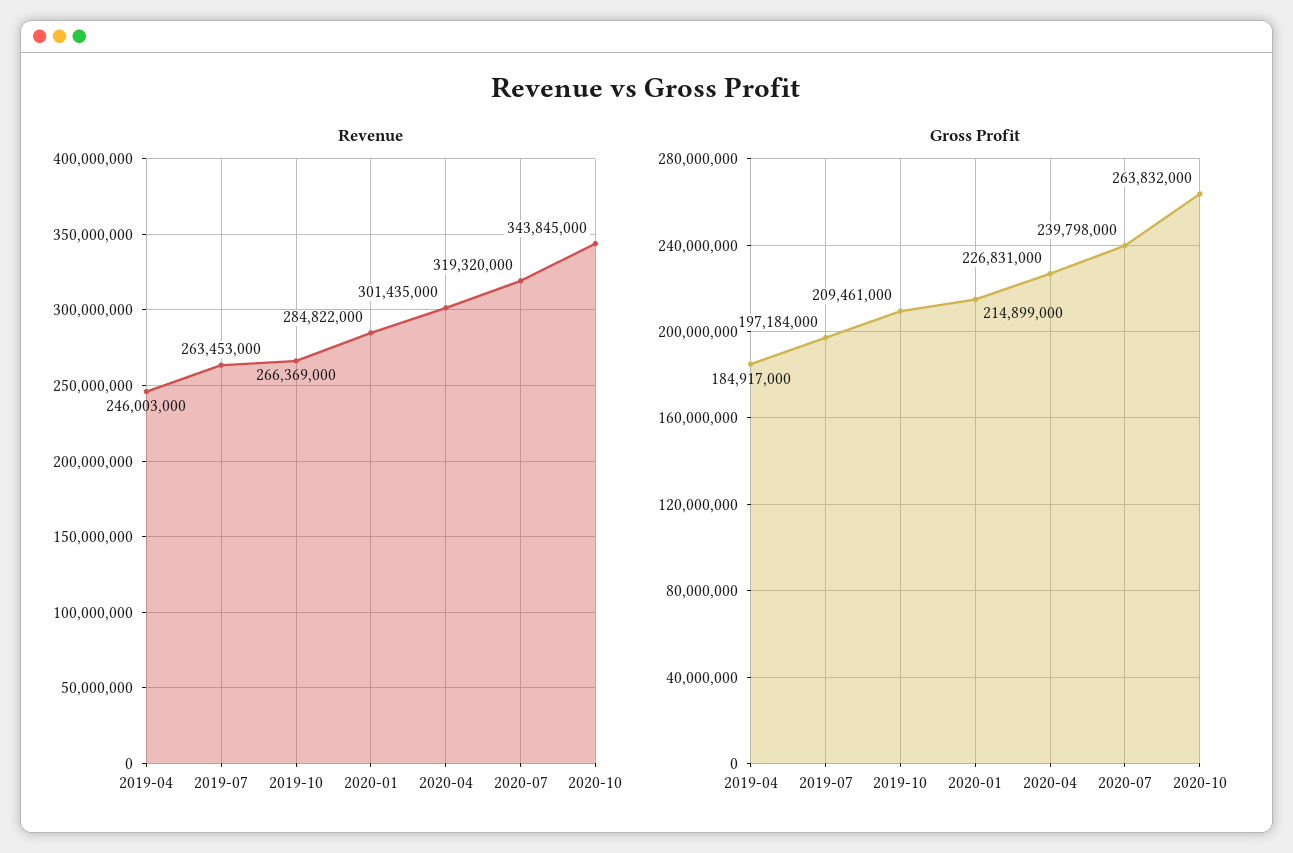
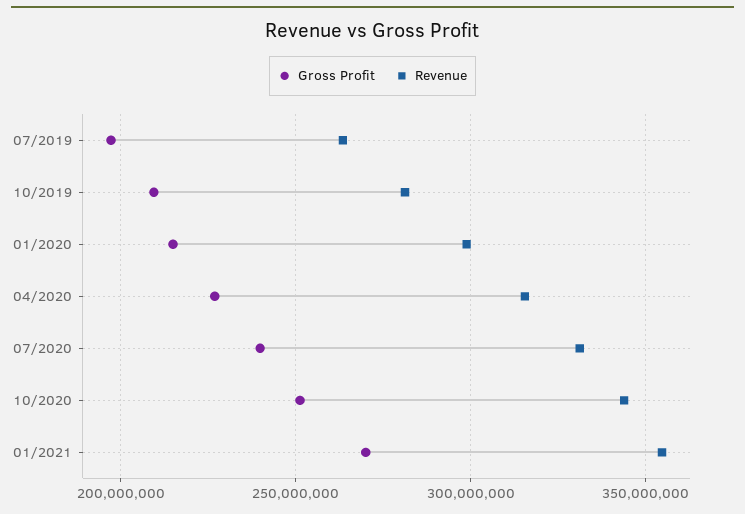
Revenue, 2019-04: 246003000 -> none
Revenue, 2019-10: 266369000 -> 280000000
Revenue, 2020-01: 284822000 -> 300000000
Revenue, 2020-04: 301435000 -> 315000000
Revenue, 2020-07: 319320000 -> 330000000
Gross Profit, 2019-04: 184917000 -> none
Gross Profit, 2020-10: 263832000 -> 250000000
Gross Profit, 01/2021: none -> 270000000
Revenue, 01/2021: none -> 355000000

